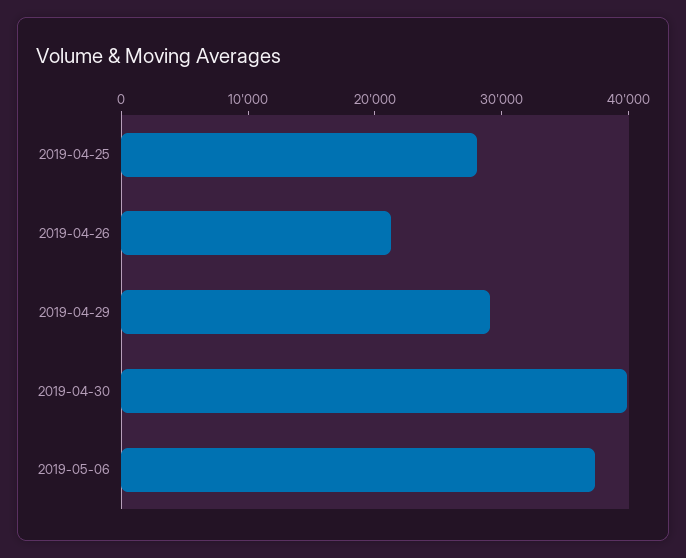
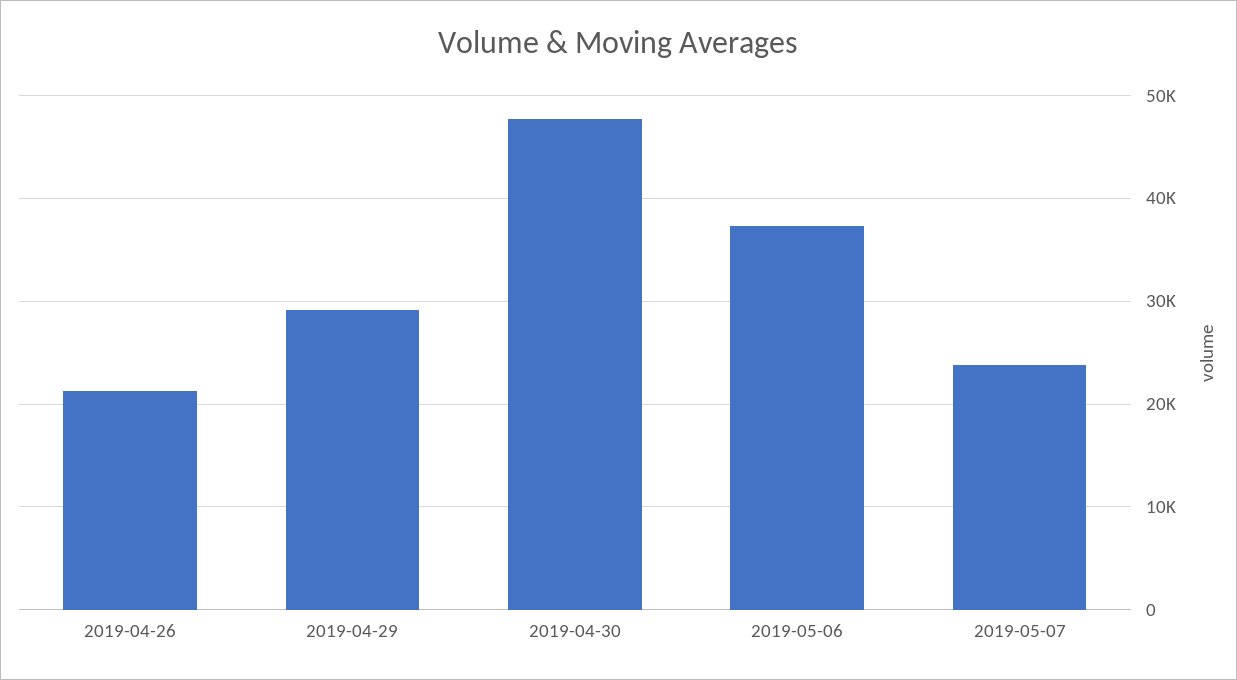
2019-04-25: 28000 -> none
2019-04-30: 40000 -> 48000
2019-05-07: none -> 24000

